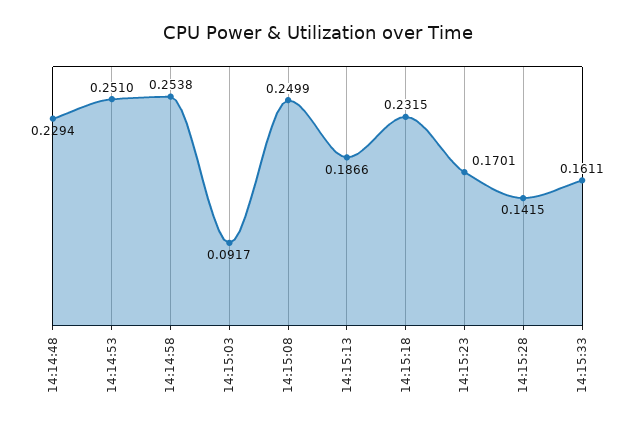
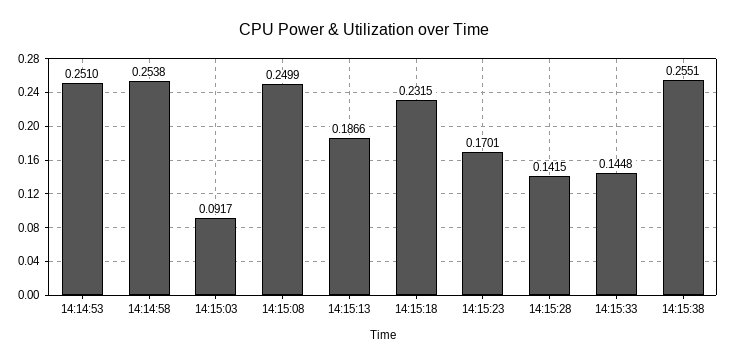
14:14:48: 0.2294 -> none
14:15:33: 0.1611 -> 0.1448
14:15:38: none -> 0.2551

